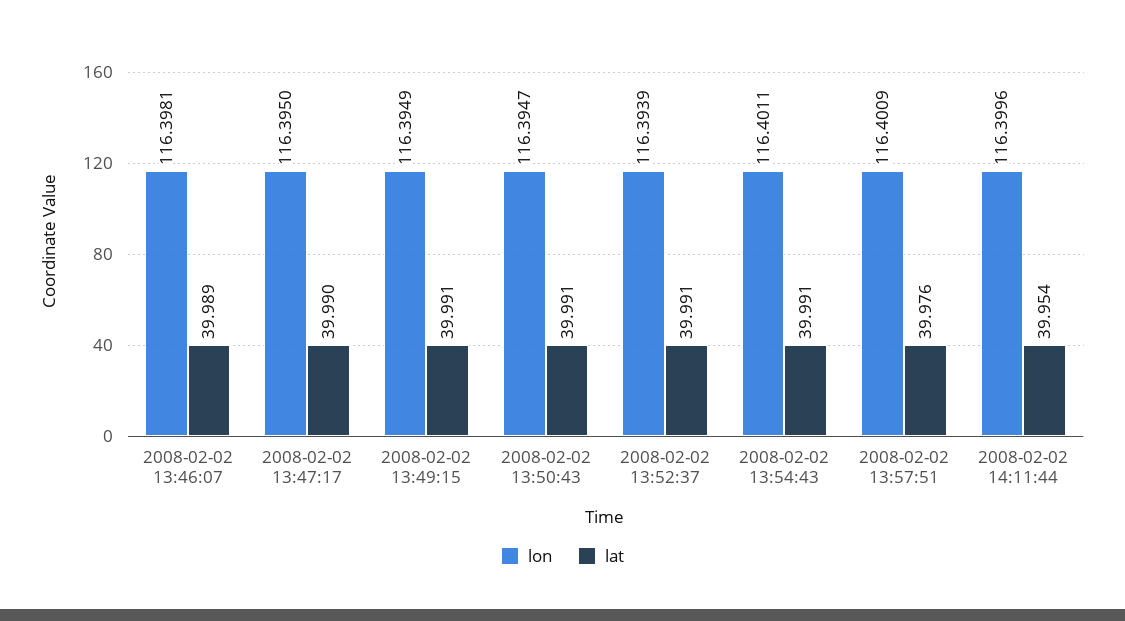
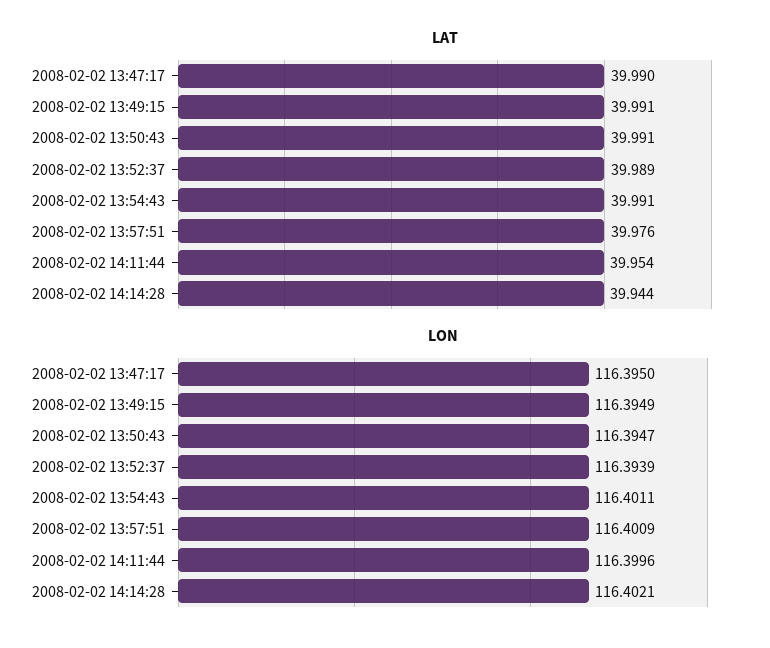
lon, 2008-02-02 13:46:07: 116.3981 -> none
lat, 2008-02-02 13:46:07: 39.989 -> none
lat, 2008-02-02 13:52:37: 39.991 -> 39.989
lat, 2008-02-02 14:14:28: none -> 39.944
lon, 2008-02-02 14:14:28: none -> 116.4021

